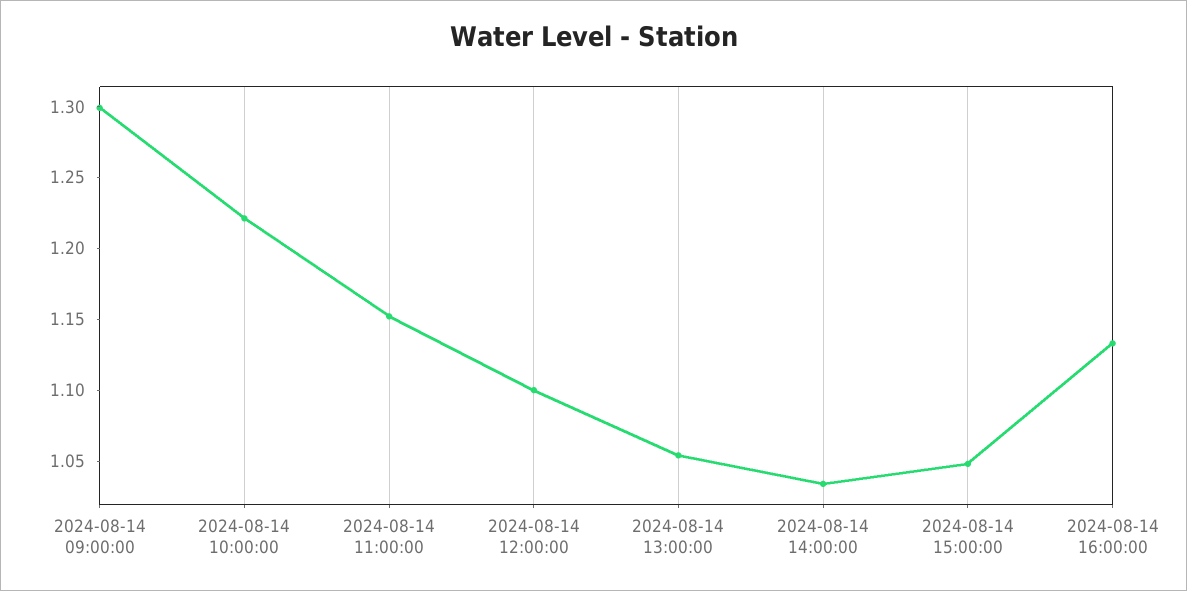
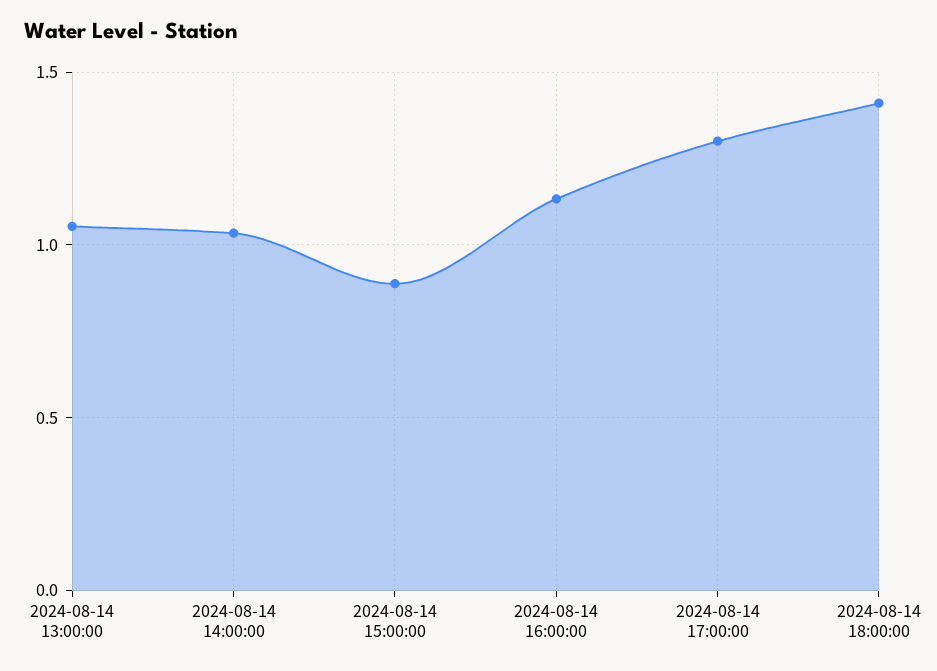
2024-08-14 09:00:00: 1.3 -> none
2024-08-14 10:00:00: 1.22 -> none
2024-08-14 11:00:00: 1.15 -> none
2024-08-14 12:00:00: 1.1 -> none
2024-08-14 15:00:00: 1.05 -> 0.9
2024-08-14 17:00:00: none -> 1.3
2024-08-14 18:00:00: none -> 1.4

